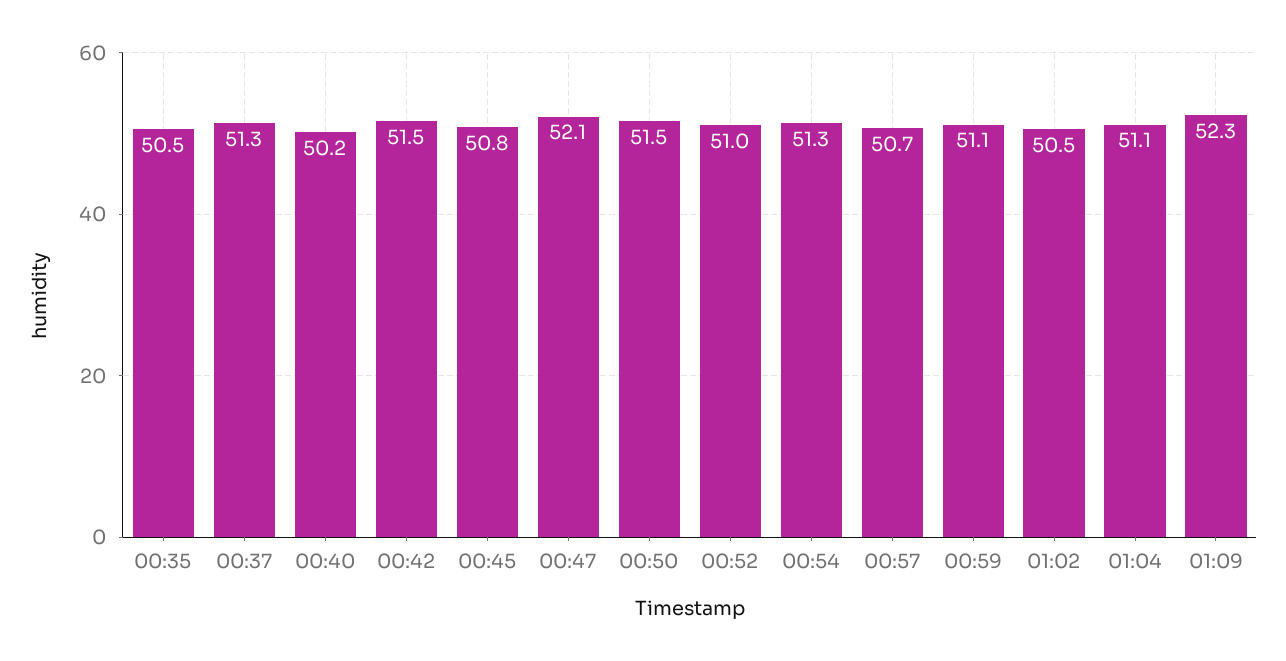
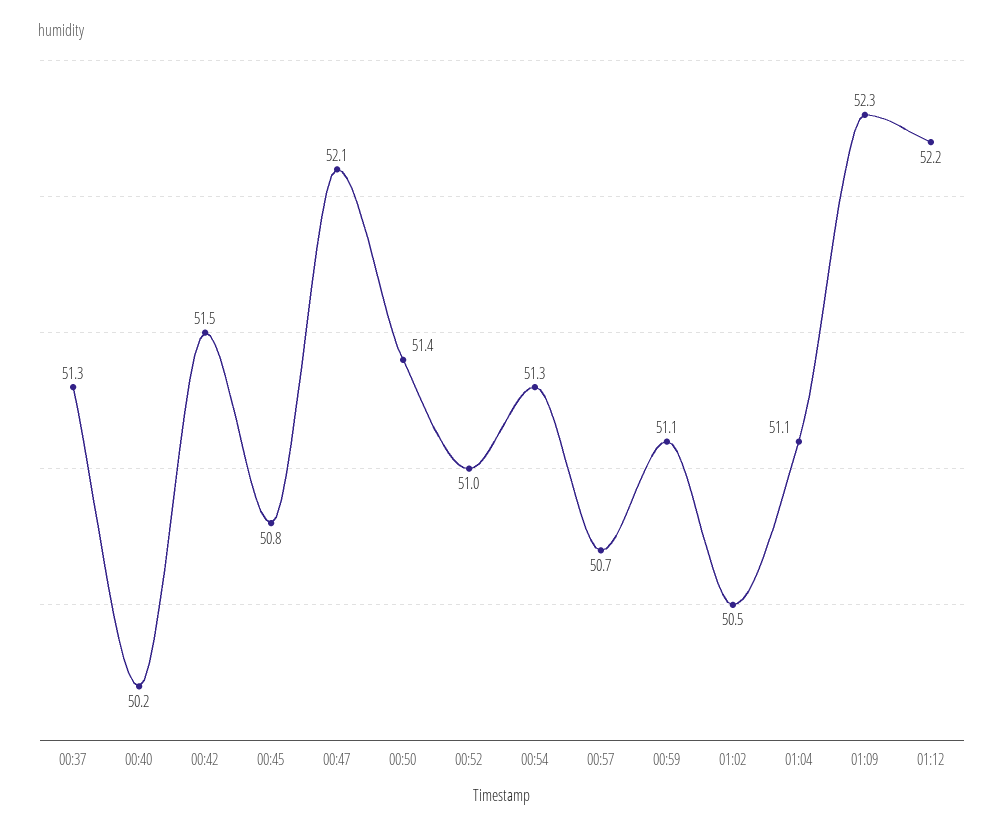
00:35: 50.5 -> none
00:50: 51.5 -> 51.4
01:12: none -> 52.2

